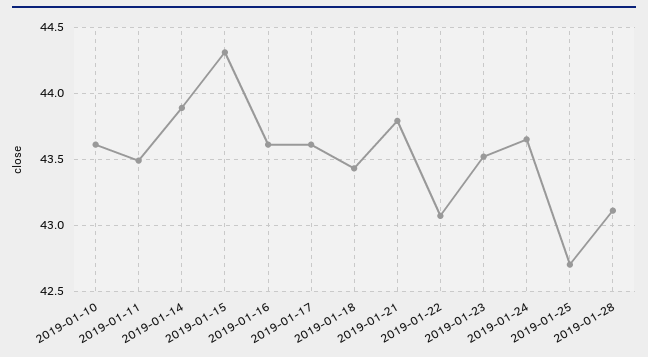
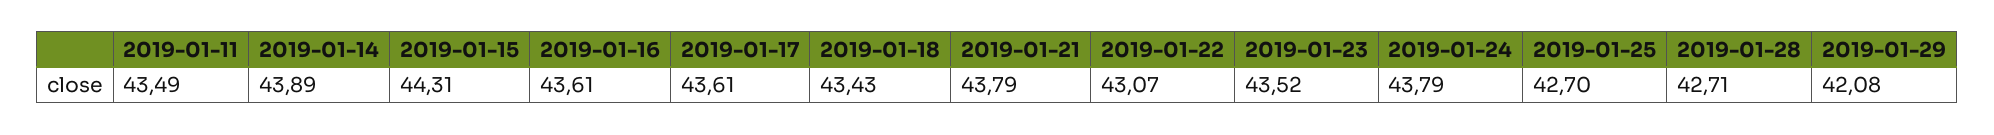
2019-01-10: 43.6 -> none
2019-01-24: 43.65 -> 43.79
2019-01-28: 43.1 -> 42.71
2019-01-29: none -> 42.08

